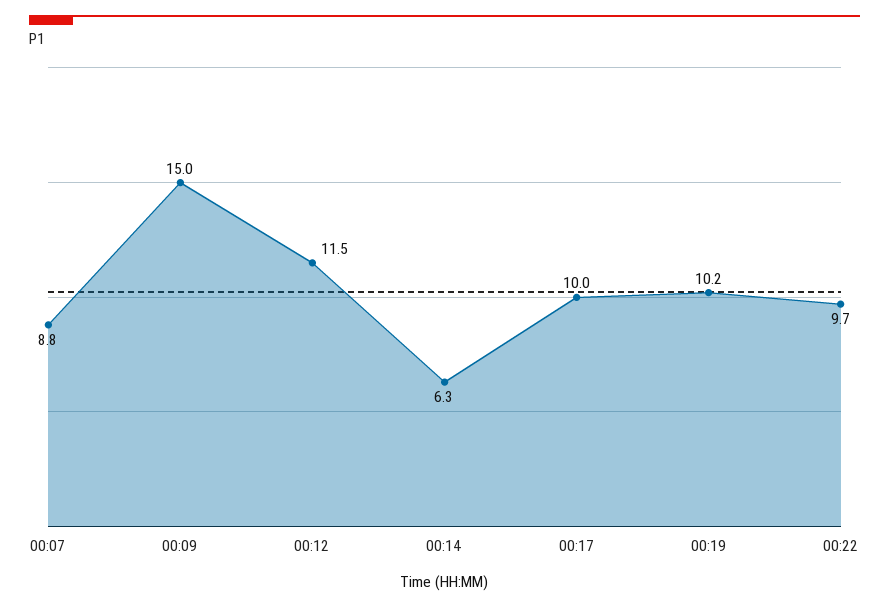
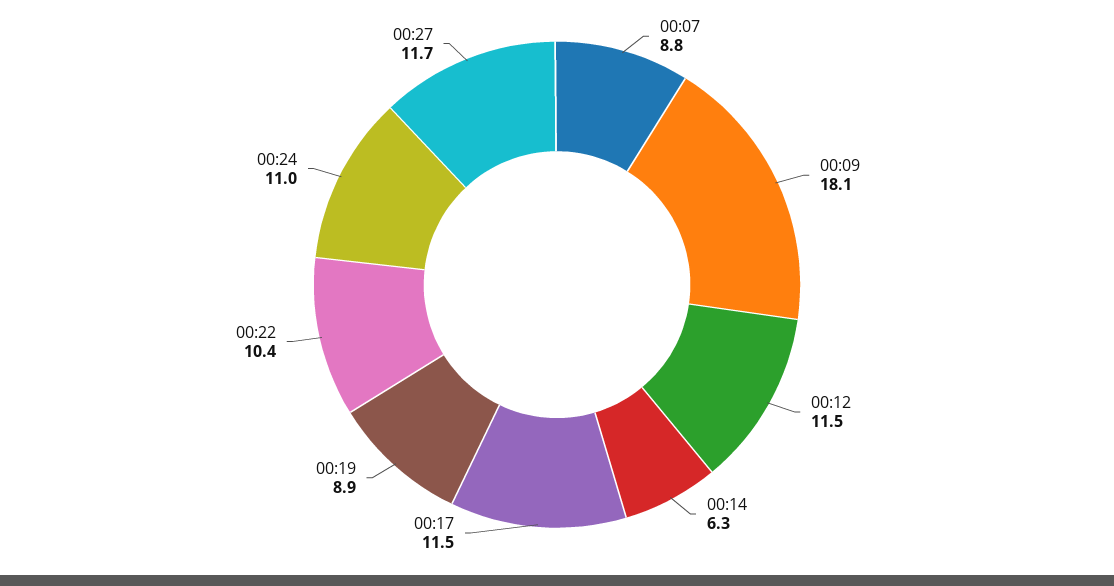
00:09: 15 -> 18.1
00:17: 10 -> 11.5
00:19: 10.2 -> 8.9
00:22: 9.7 -> 10.4
00:24: none -> 11
00:27: none -> 11.7

